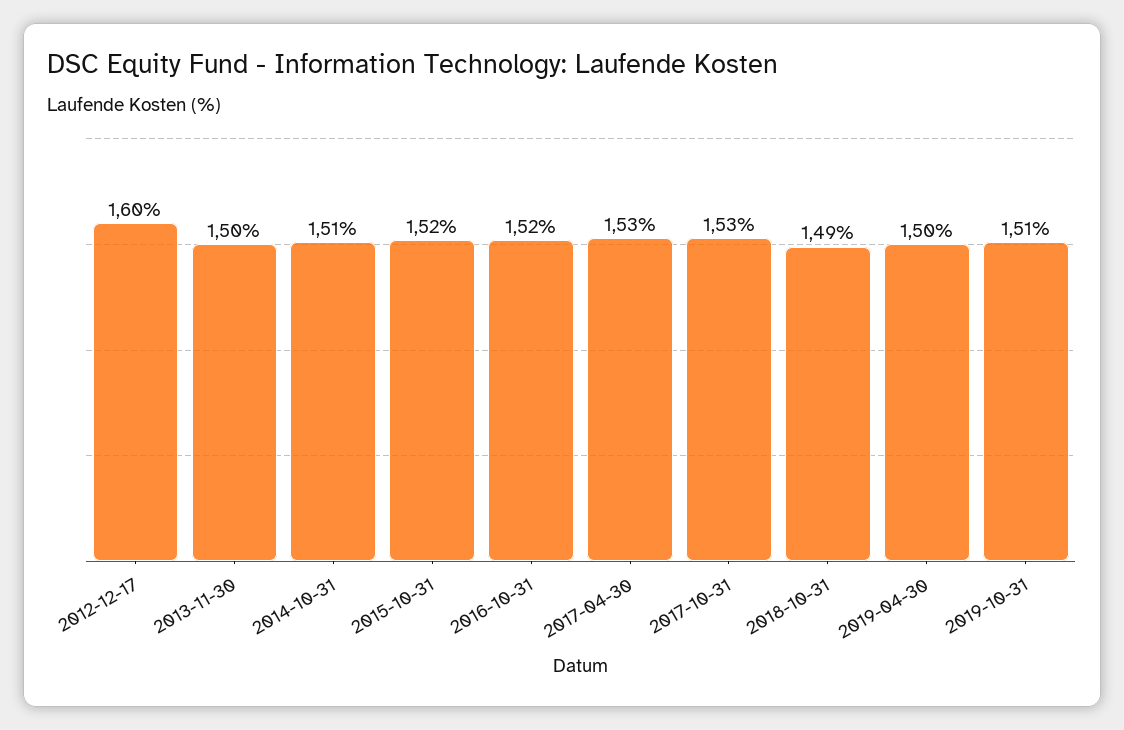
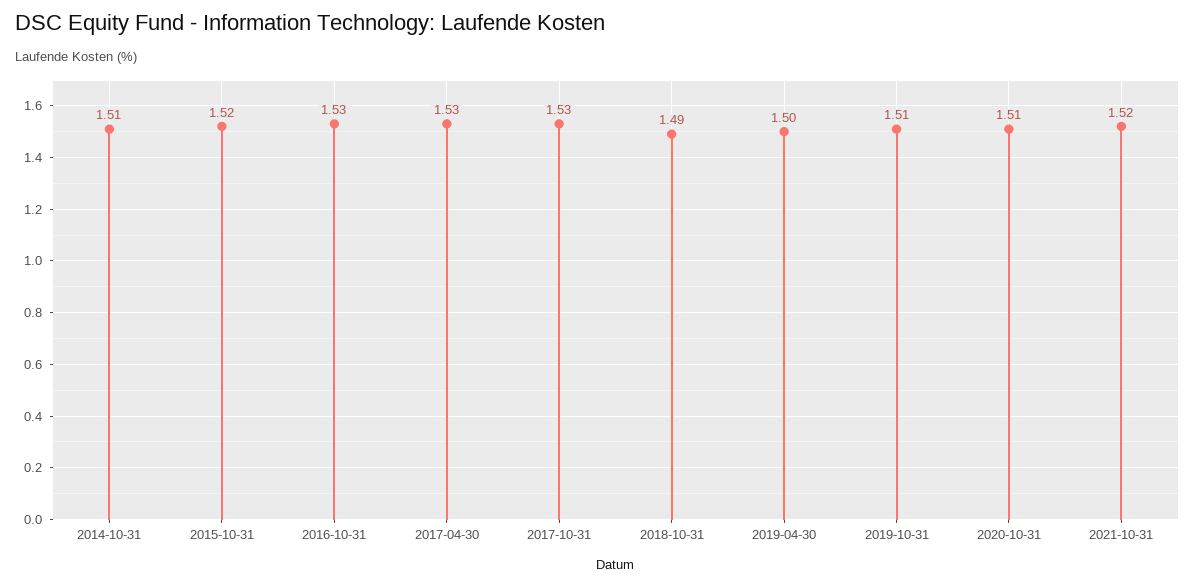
2012-12-17: 1.6 -> none
2013-11-30: 1.5 -> none
2016-10-31: 1.52 -> 1.53
2020-10-31: none -> 1.51
2021-10-31: none -> 1.52

